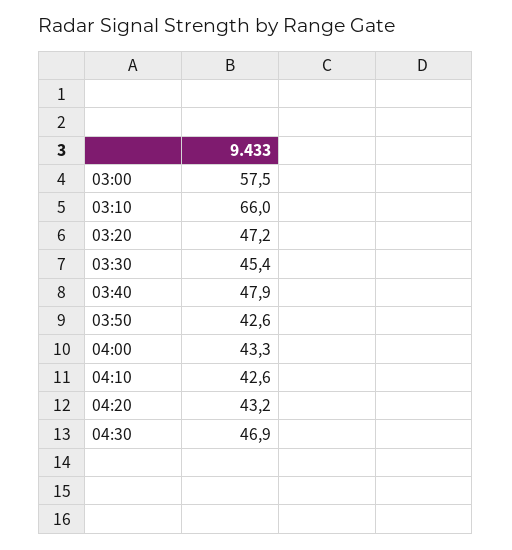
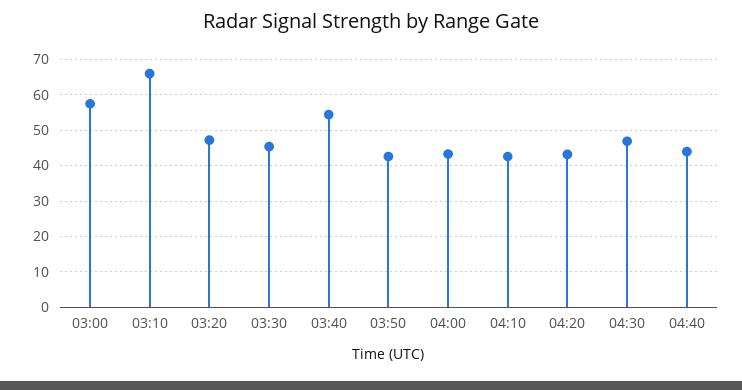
03:40: 47.9 -> 54
04:40: none -> 44

